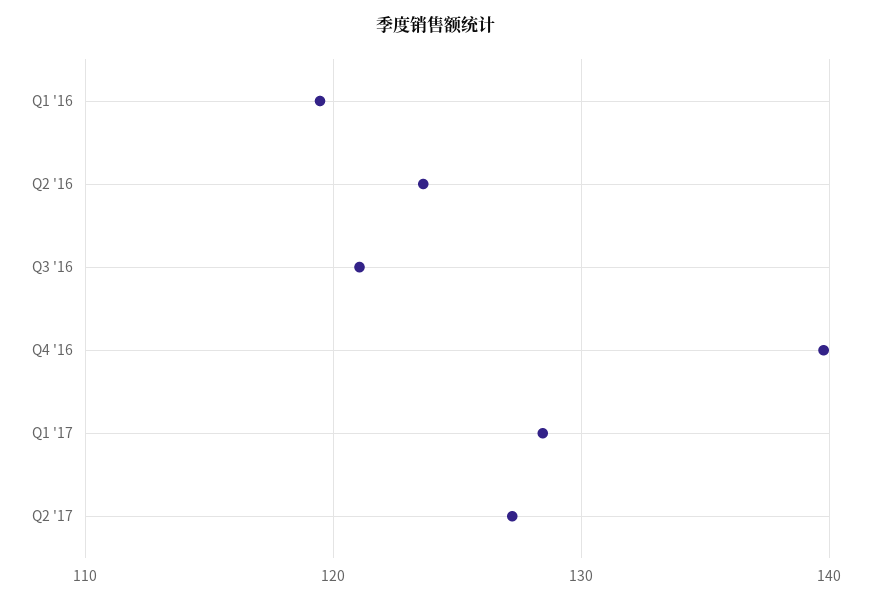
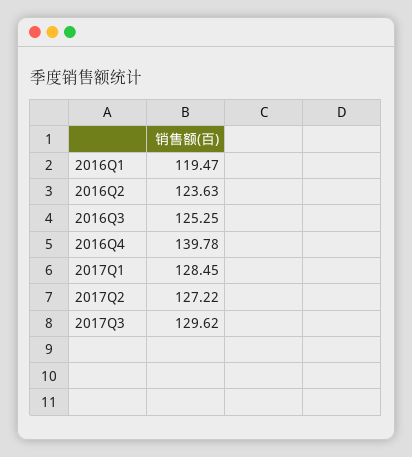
Q3 '16: 121 -> 125.25
2017Q3: none -> 129.62

